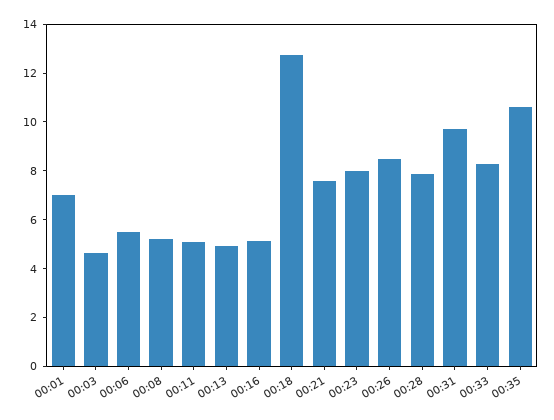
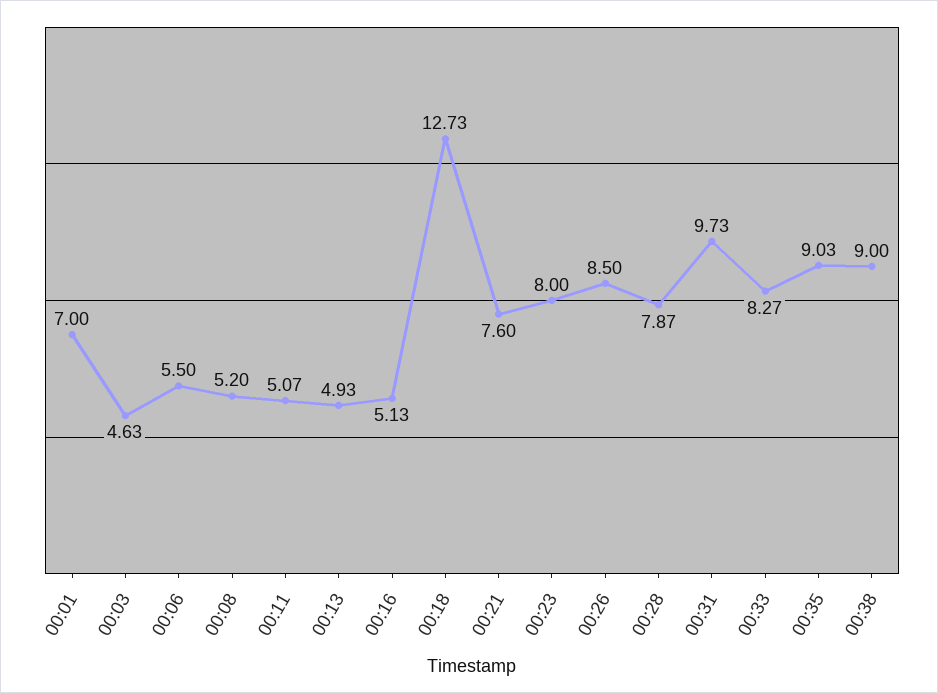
00:35: 10.5 -> 9.03
00:38: none -> 9

